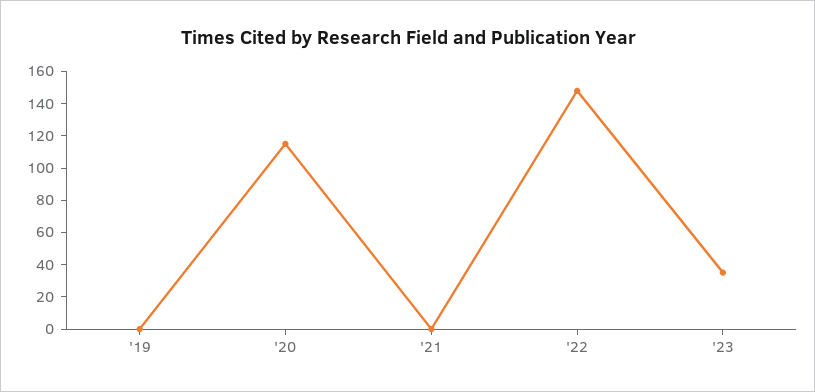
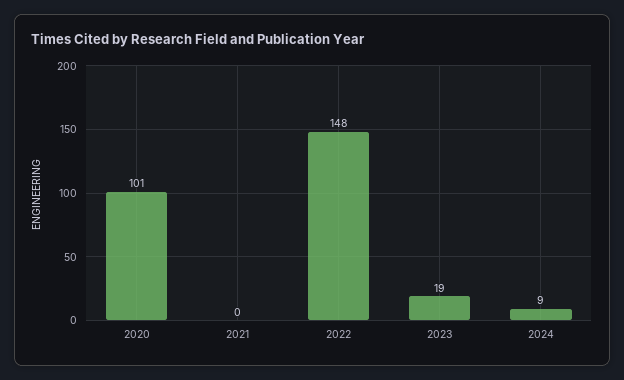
'19: 0 -> none
'20: 115 -> 101
'23: 35 -> 19
2024: none -> 9

